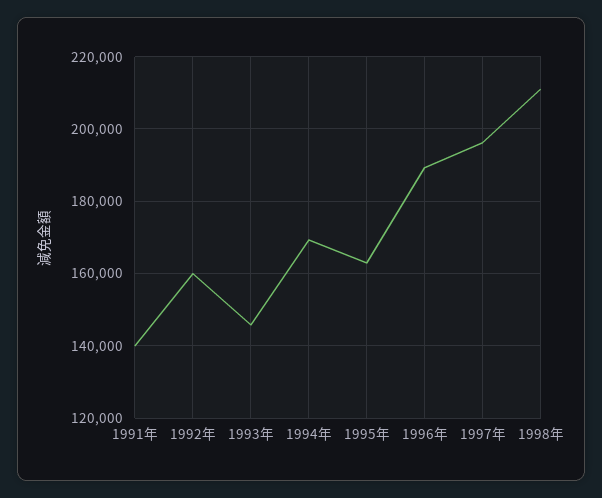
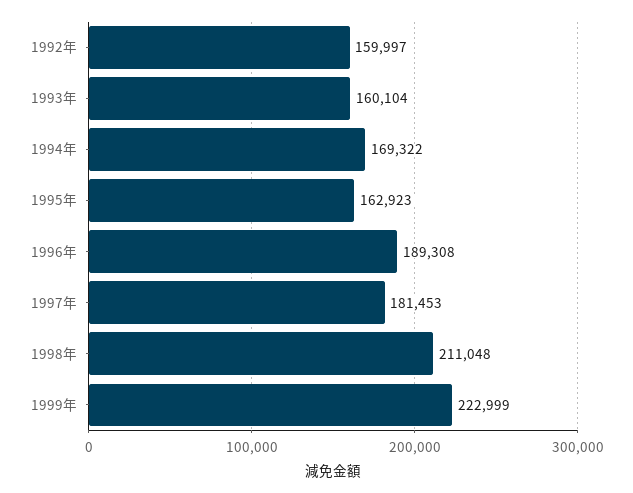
1991年: 140000 -> none
1993年: 146000 -> 160104
1997年: 196000 -> 181453
1999年: none -> 222999

